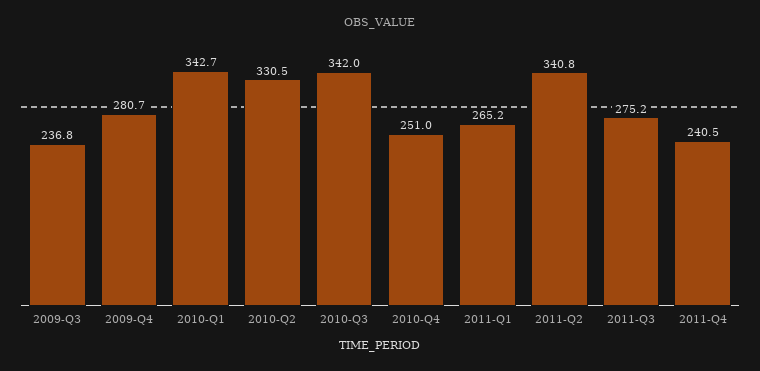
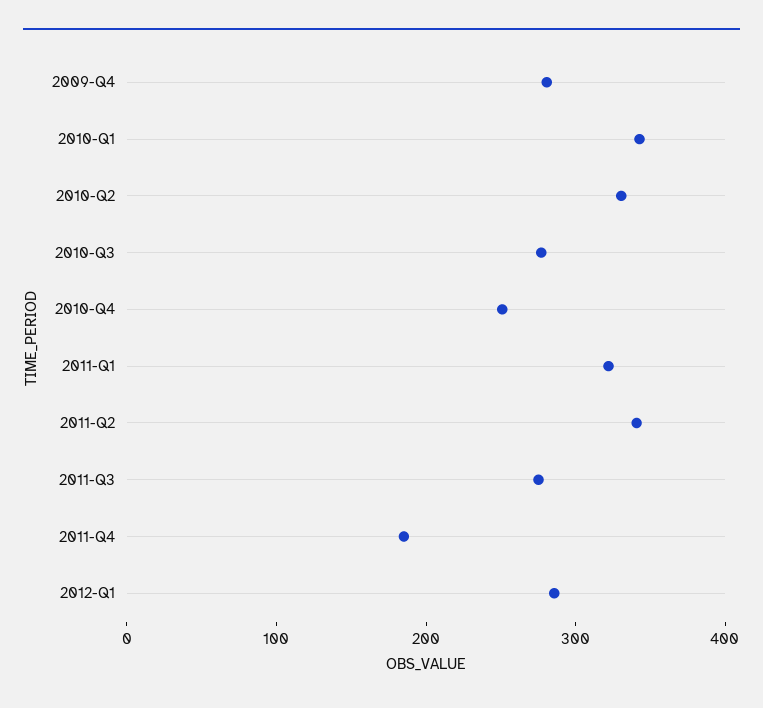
2009-Q3: 236.8 -> none
2010-Q3: 342 -> 280
2011-Q1: 265.2 -> 320
2011-Q4: 240.5 -> 180
2012-Q1: none -> 280

